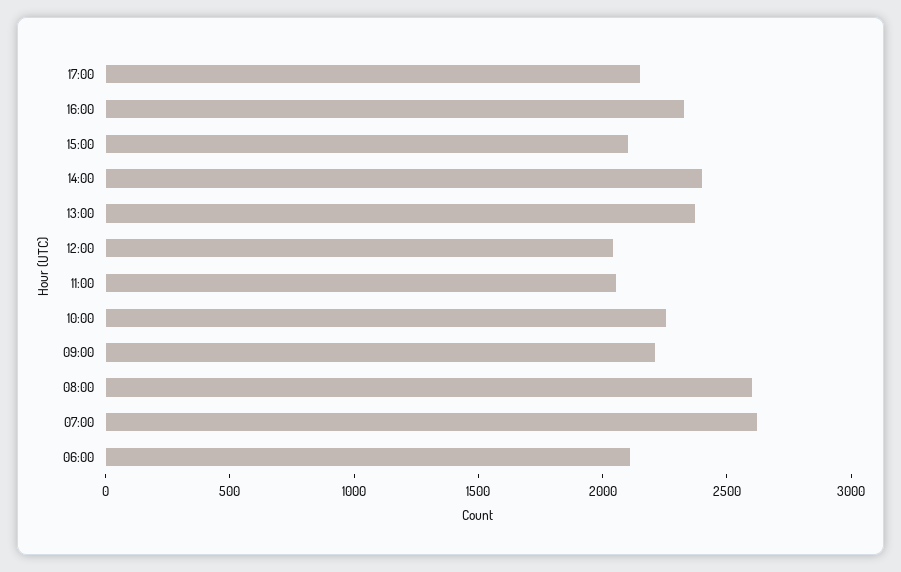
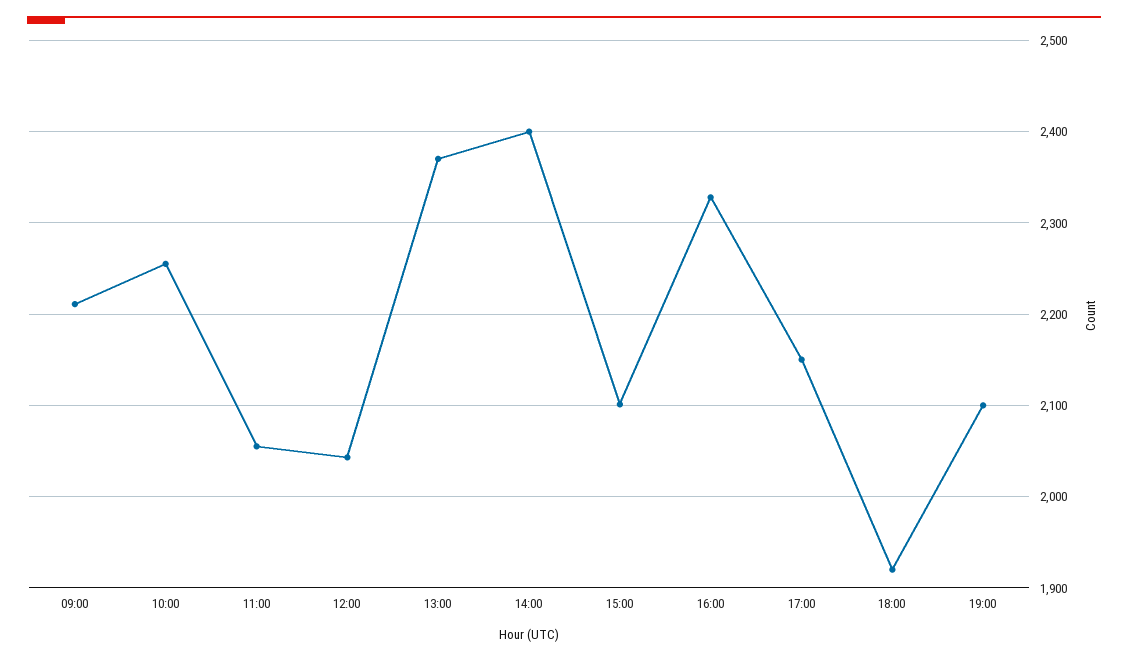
08:00: 2600 -> none
07:00: 2600 -> none
06:00: 2100 -> none
18:00: none -> 1920
19:00: none -> 2100

